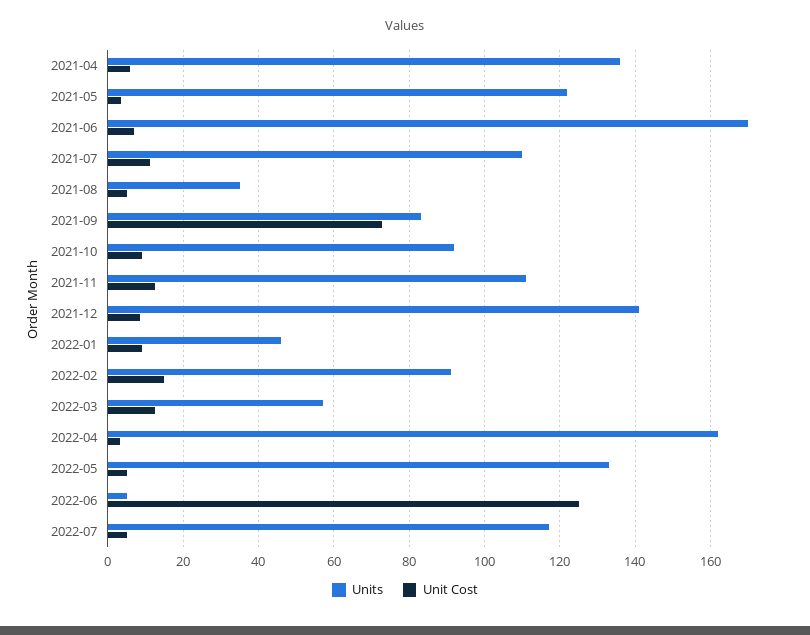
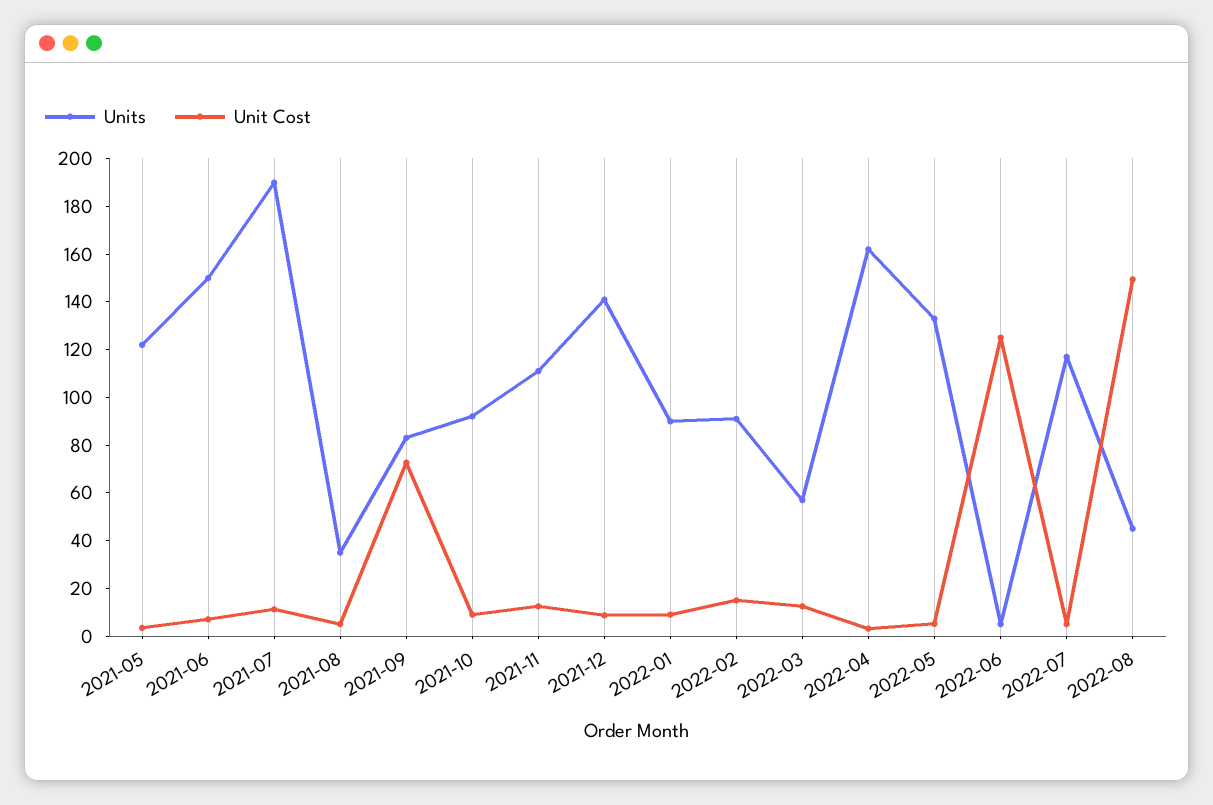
Units, 2021-04: 136 -> none
Unit Cost, 2021-04: 6 -> none
Units, 2021-06: 170 -> 150
Units, 2021-07: 110 -> 190
Units, 2022-01: 46 -> 90
Units, 2022-08: none -> 45
Unit Cost, 2022-08: none -> 150

